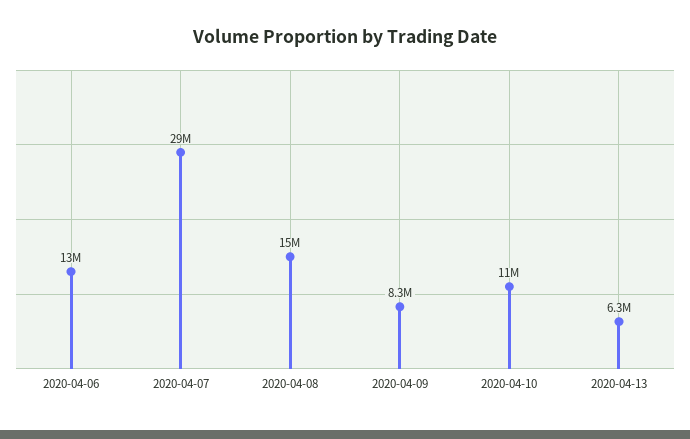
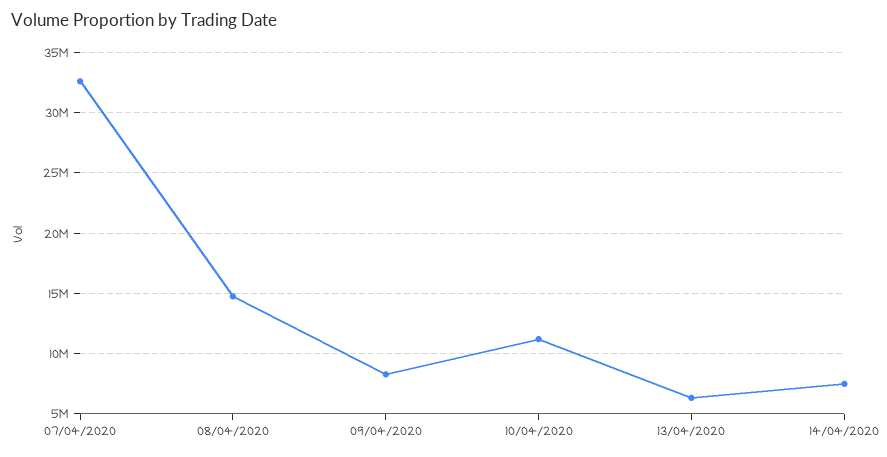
2020-04-06: 13000000 -> none
2020-04-07: 29000000 -> 32500000
14/04/2020: none -> 7500000

